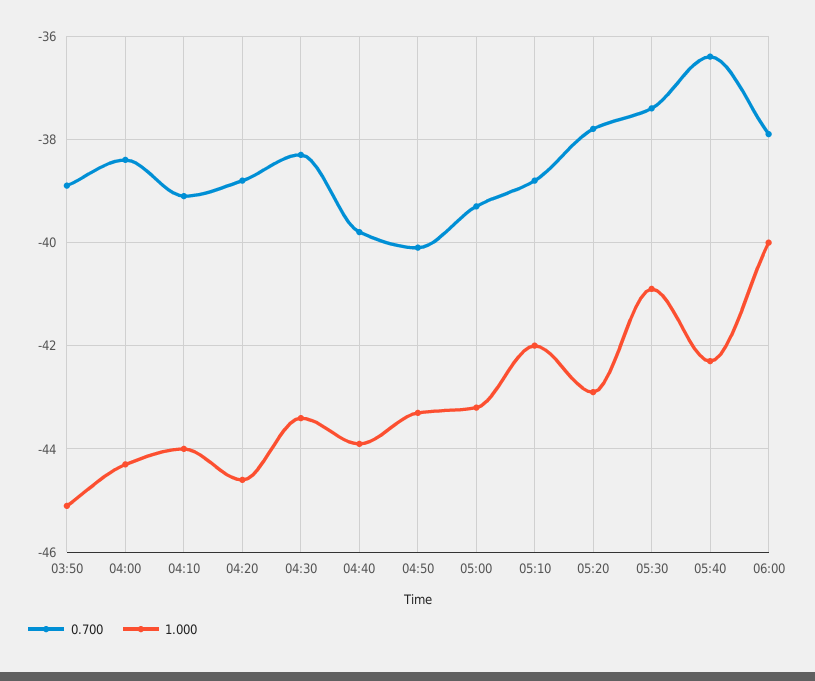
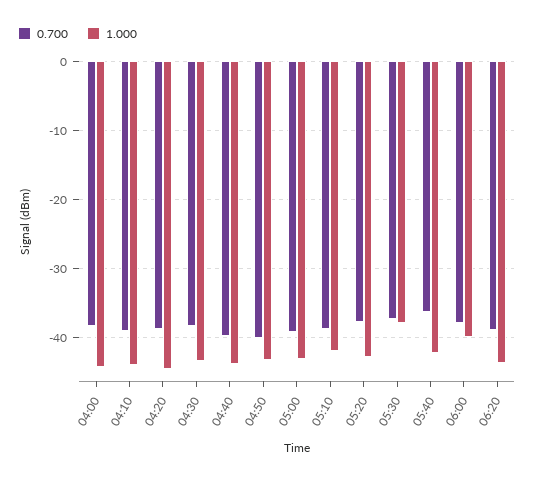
0.700, 03:50: -39 -> none
1.000, 03:50: -45 -> none
1.000, 05:30: -41 -> -38
0.700, 06:20: none -> -39
1.000, 06:20: none -> -44

